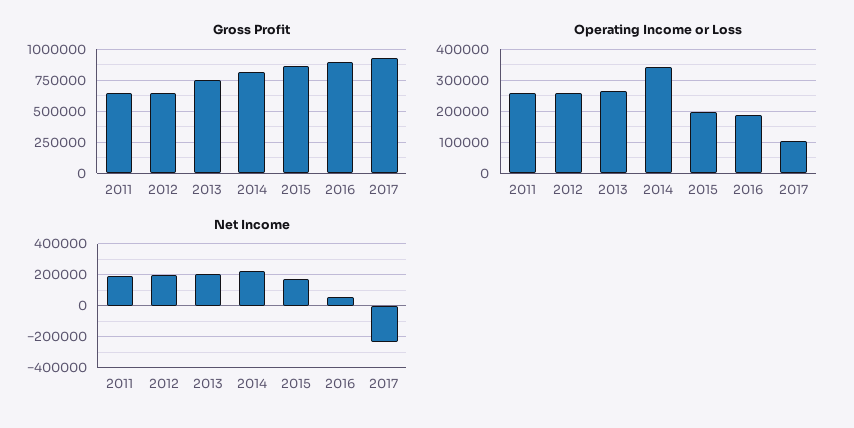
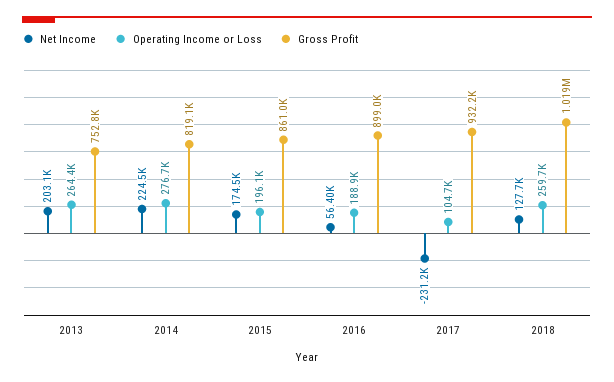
Gross Profit, 2011: 650000 -> none
Gross Profit, 2012: 650000 -> none
Operating Income or Loss, 2011: 260000 -> none
Operating Income or Loss, 2012: 260000 -> none
Operating Income or Loss, 2014: 340000 -> 276700
Net Income, 2011: 200000 -> none
Net Income, 2012: 200000 -> none
Net Income, 2018: none -> 127700
Operating Income or Loss, 2018: none -> 259700
Gross Profit, 2018: none -> 1019000

